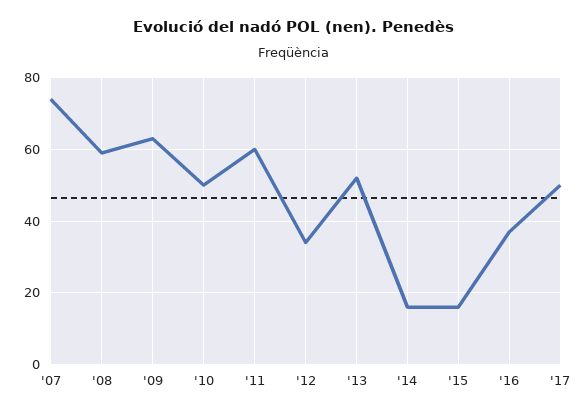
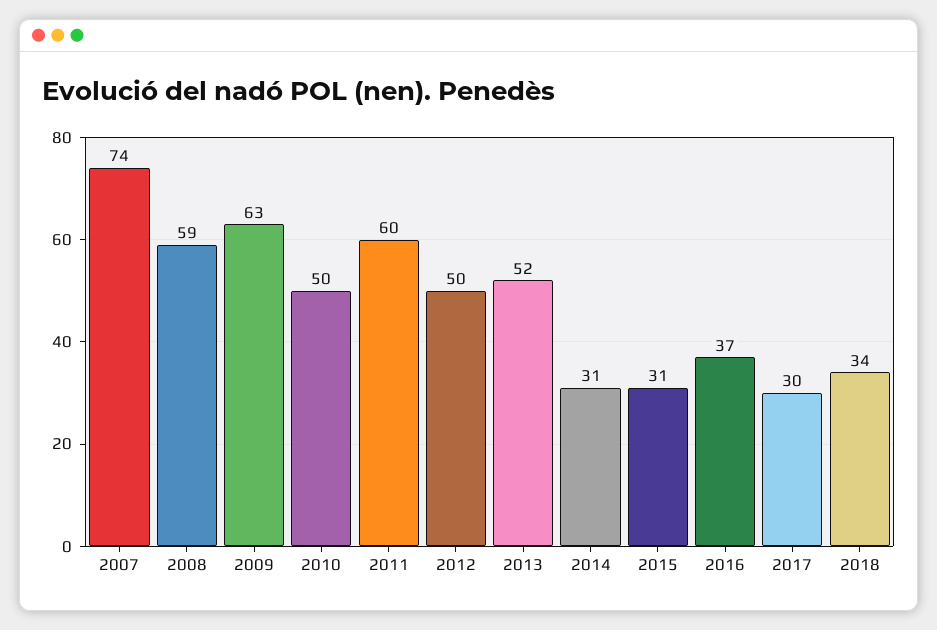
'12: 35 -> 50
'14: 15 -> 31
'15: 15 -> 31
'17: 50 -> 30
2018: none -> 34

